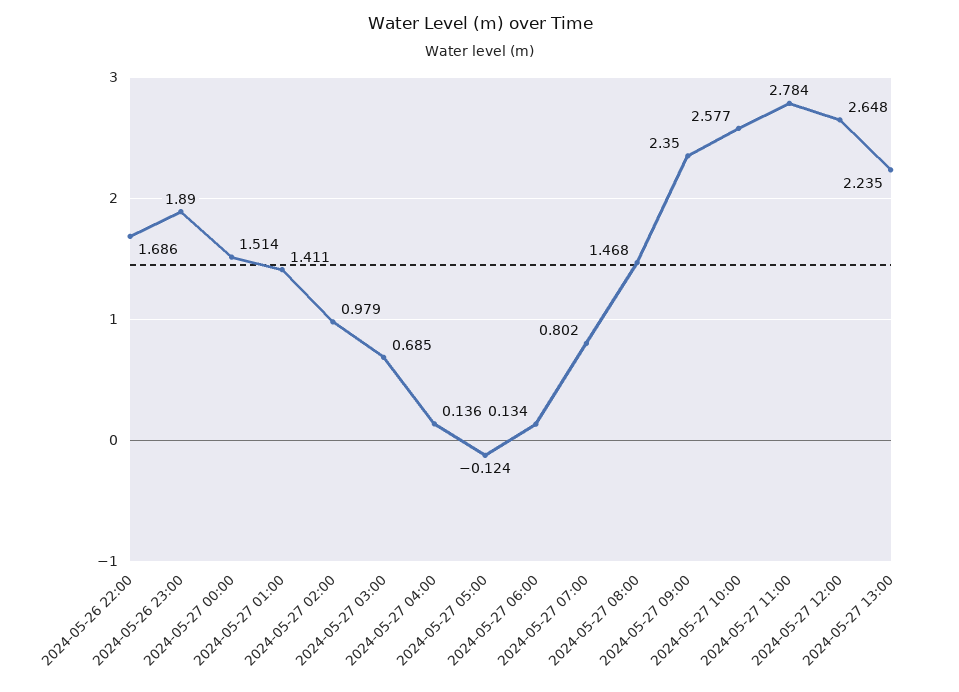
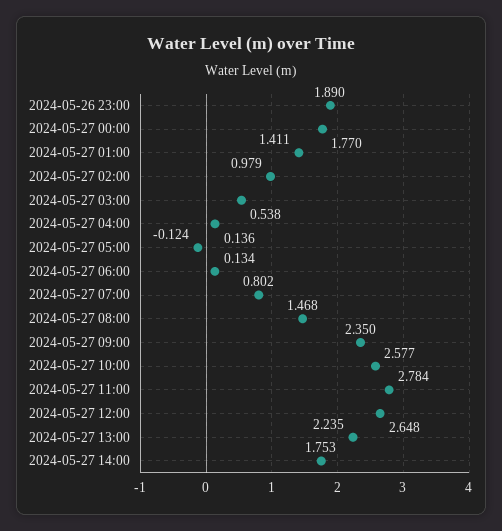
2024-05-26 22:00: 1.686 -> none
2024-05-27 00:00: 1.514 -> 1.77
2024-05-27 03:00: 0.685 -> 0.538
2024-05-27 14:00: none -> 1.753

